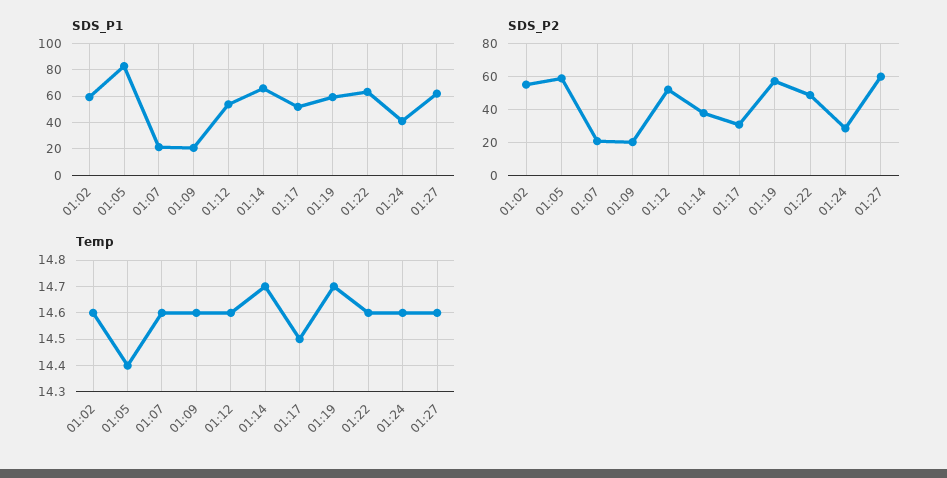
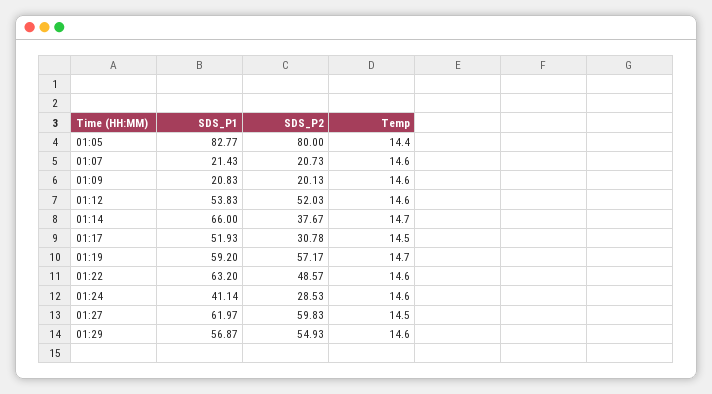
SDS_P1, 01:02: 60 -> none
SDS_P2, 01:02: 55 -> none
SDS_P2, 01:05: 60 -> 80
Temp, 01:02: 14.6 -> none
Temp, 01:27: 14.6 -> 14.5
SDS_P1, 01:29: none -> 56.87
SDS_P2, 01:29: none -> 54.93
Temp, 01:29: none -> 14.6

